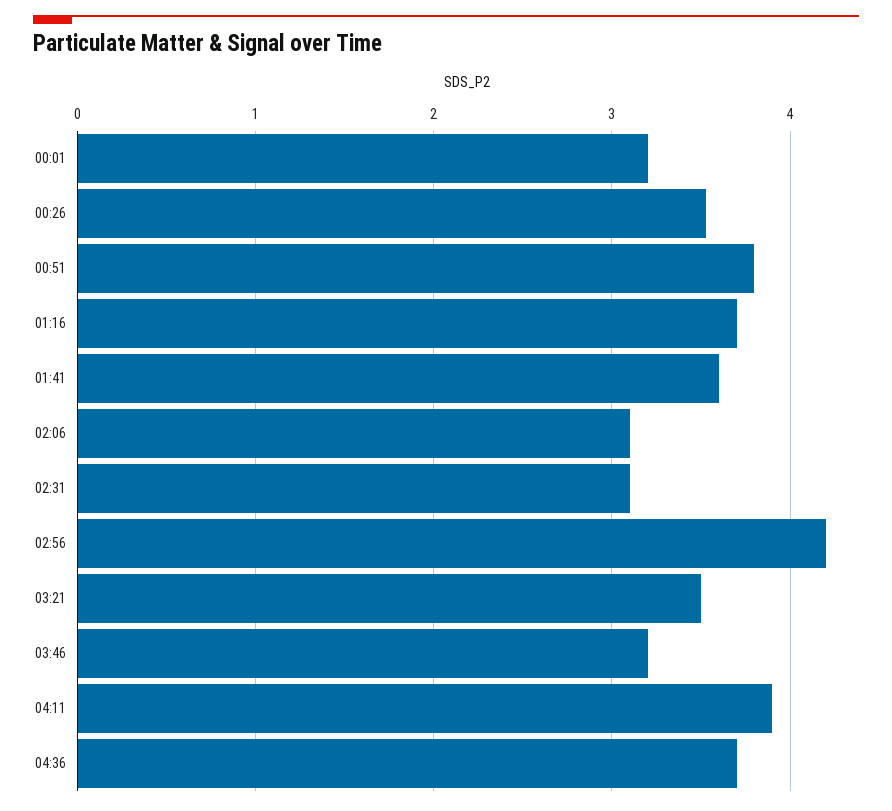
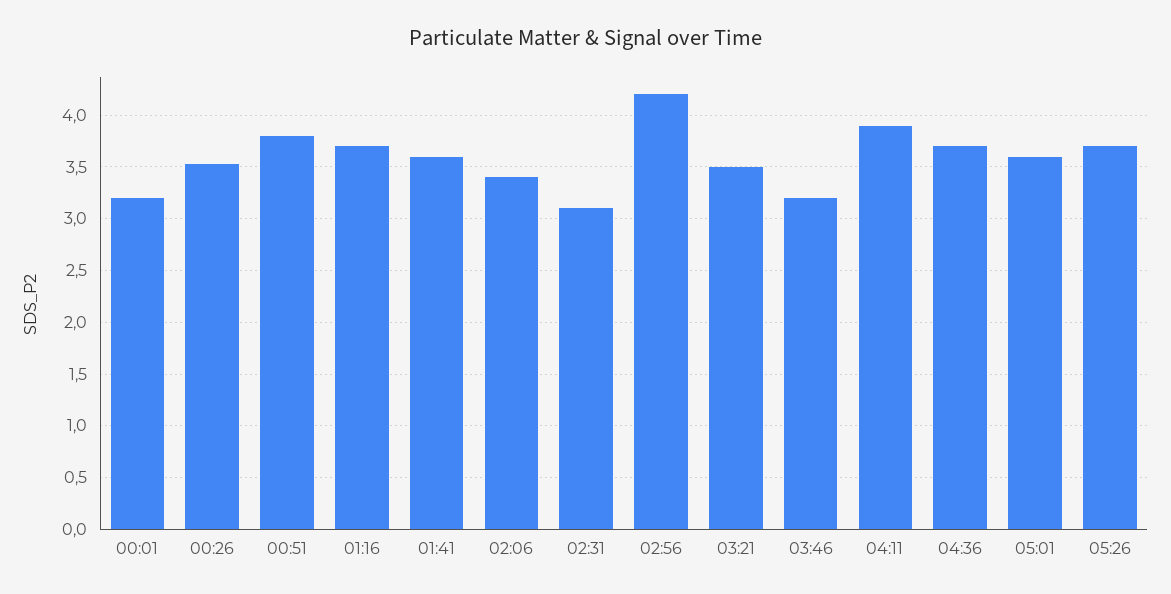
02:06: 3.1 -> 3.4
05:01: none -> 3.6
05:26: none -> 3.7

